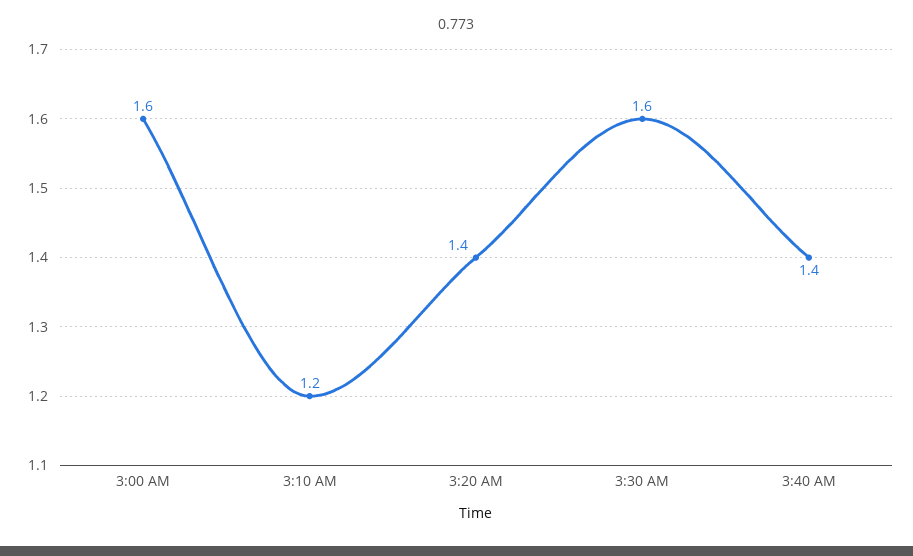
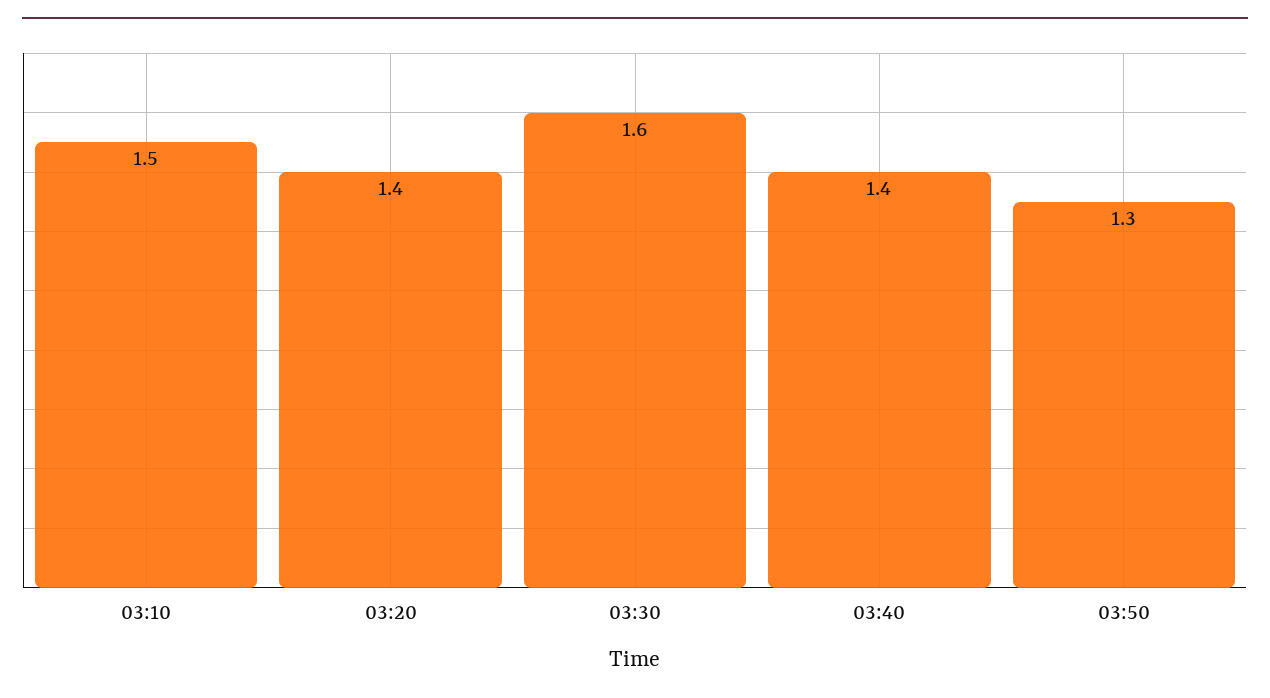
3:00 AM: 1.6 -> none
3:10 AM: 1.2 -> 1.5
03:50: none -> 1.3

